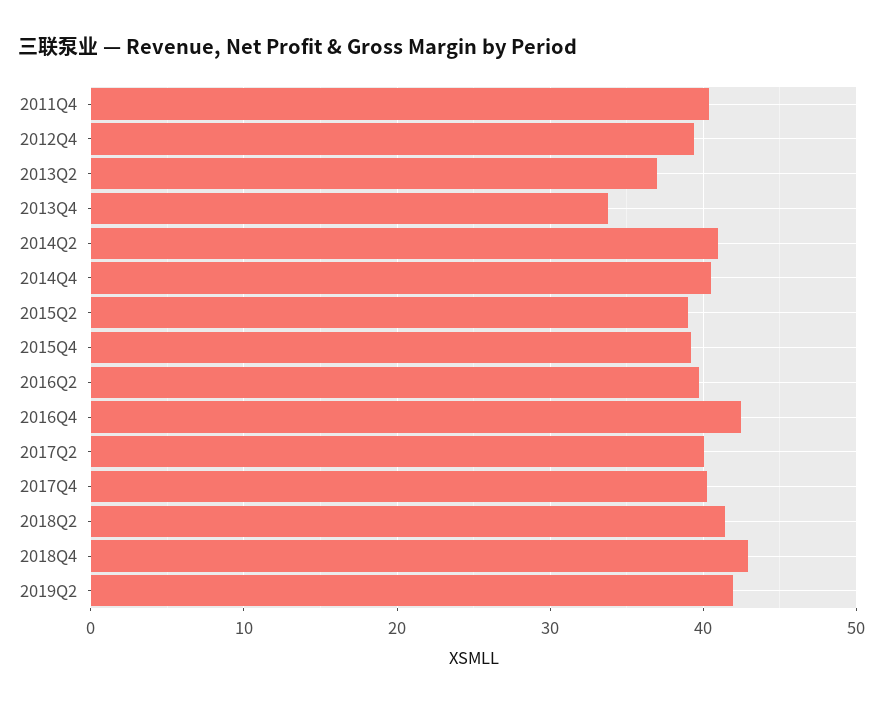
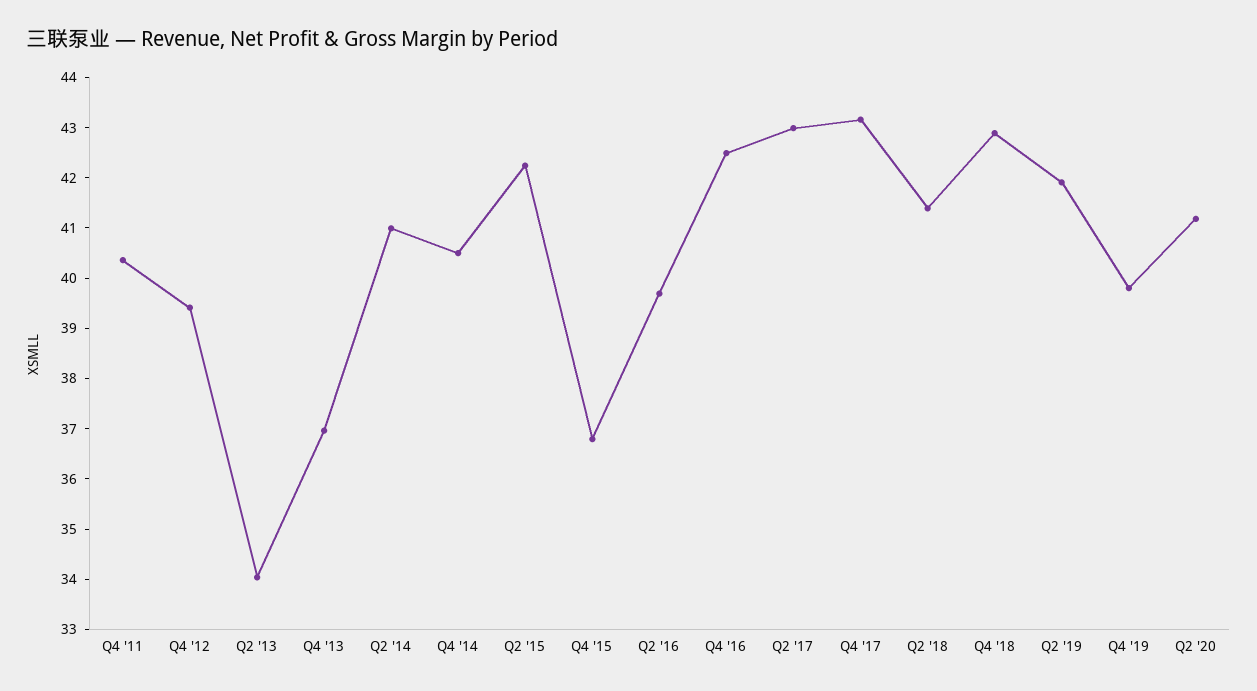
2013Q2: 37 -> 34
2013Q4: 34 -> 37
2015Q2: 39 -> 42.2
2015Q4: 39 -> 36.8
2017Q2: 40 -> 43
2017Q4: 40 -> 43.2
Q4 '19: none -> 39.8
Q2 '20: none -> 41.2

